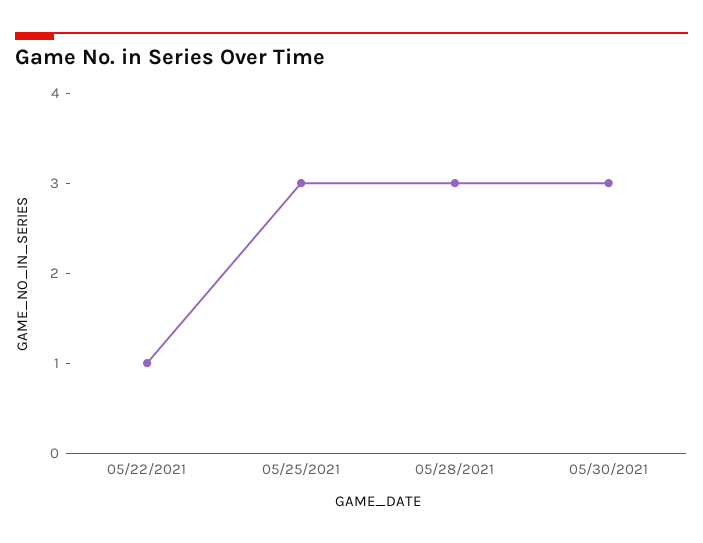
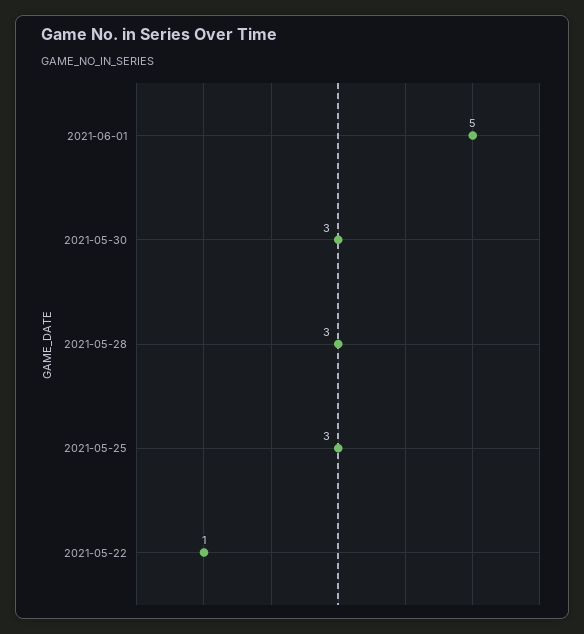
2021-06-01: none -> 5

